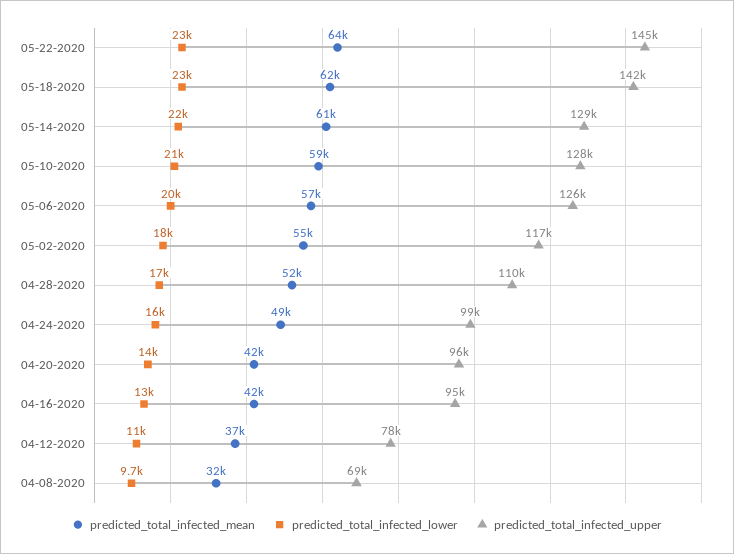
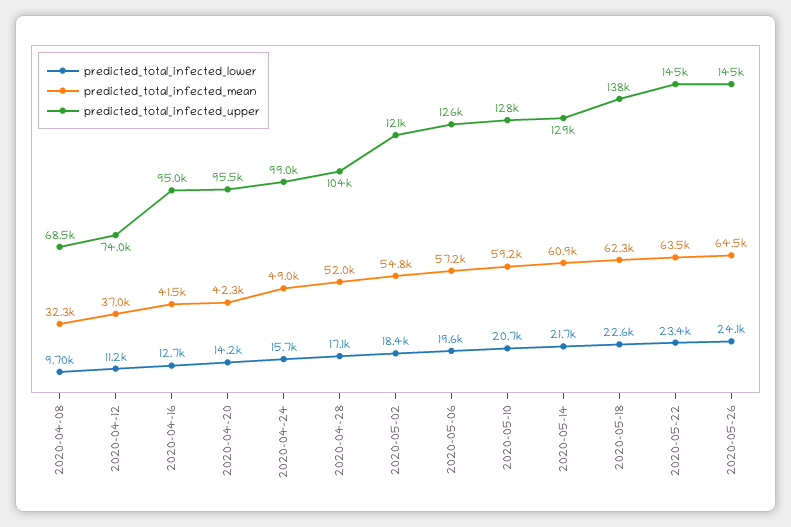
predicted_total_infected_upper, 05-18-2020: 142000 -> 138000
predicted_total_infected_upper, 05-02-2020: 117000 -> 121000
predicted_total_infected_upper, 04-28-2020: 110000 -> 104000
predicted_total_infected_upper, 04-12-2020: 78000 -> 74000
predicted_total_infected_lower, 2020-05-26: none -> 24100
predicted_total_infected_mean, 2020-05-26: none -> 64500
predicted_total_infected_upper, 2020-05-26: none -> 145000

